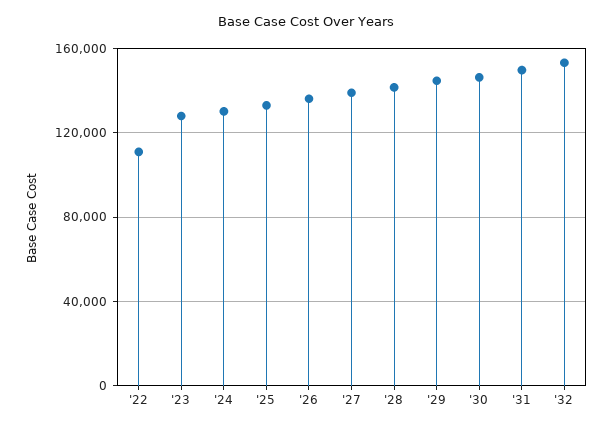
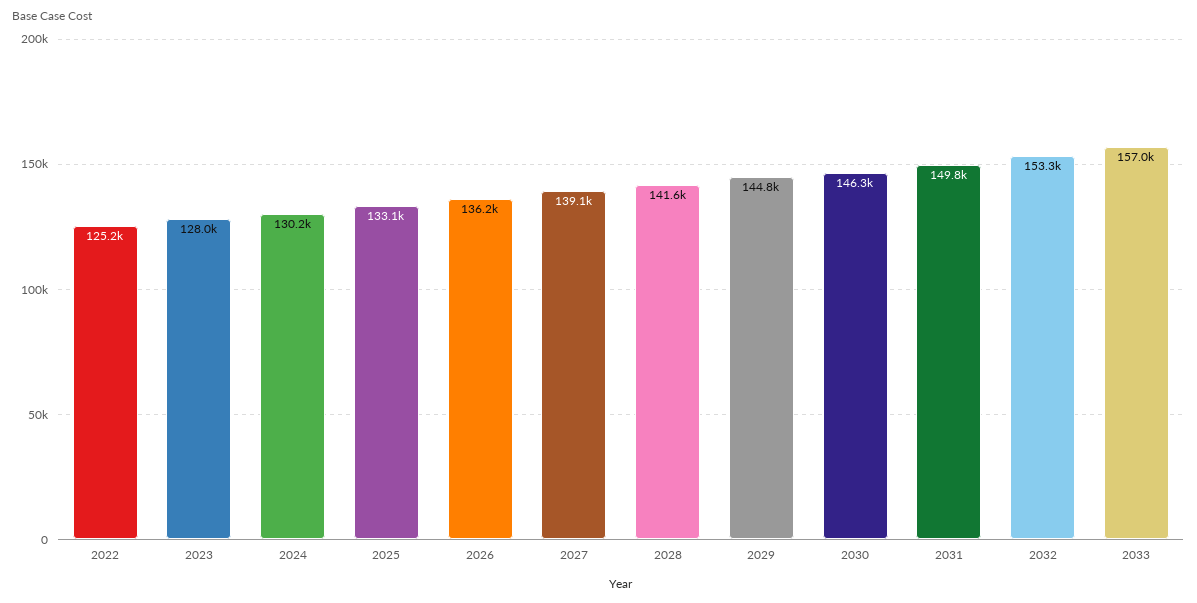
'22: 110000 -> 125200
2033: none -> 157000

